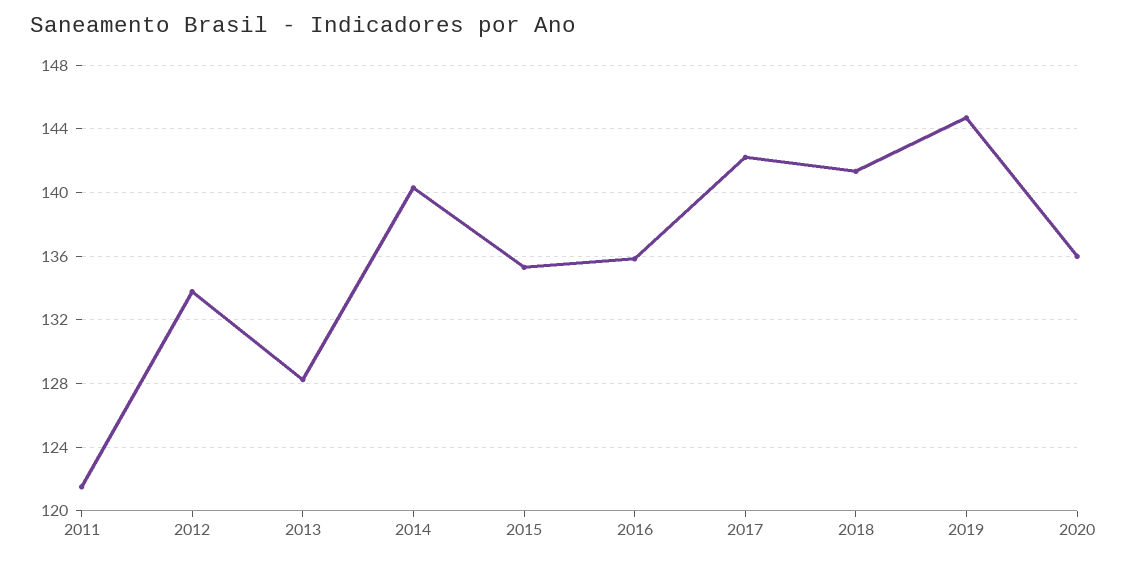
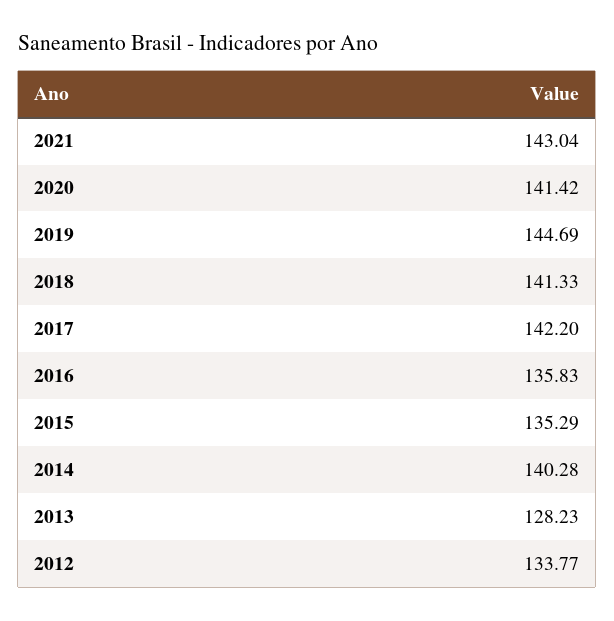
2011: 121.5 -> none
2020: 136 -> 141.42
2021: none -> 143.04

